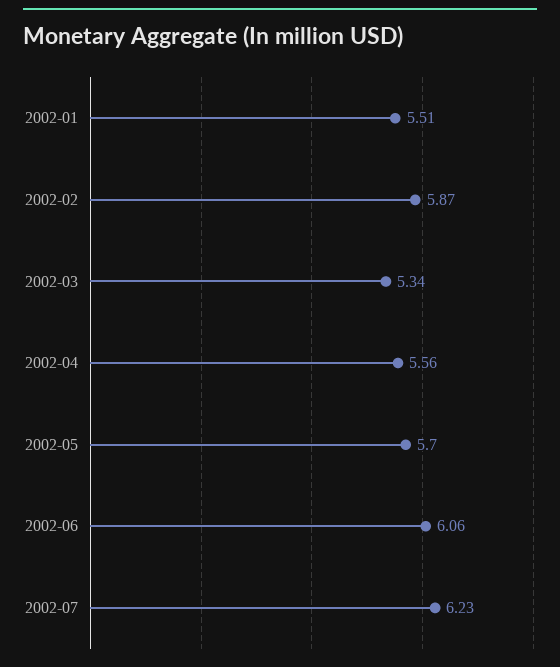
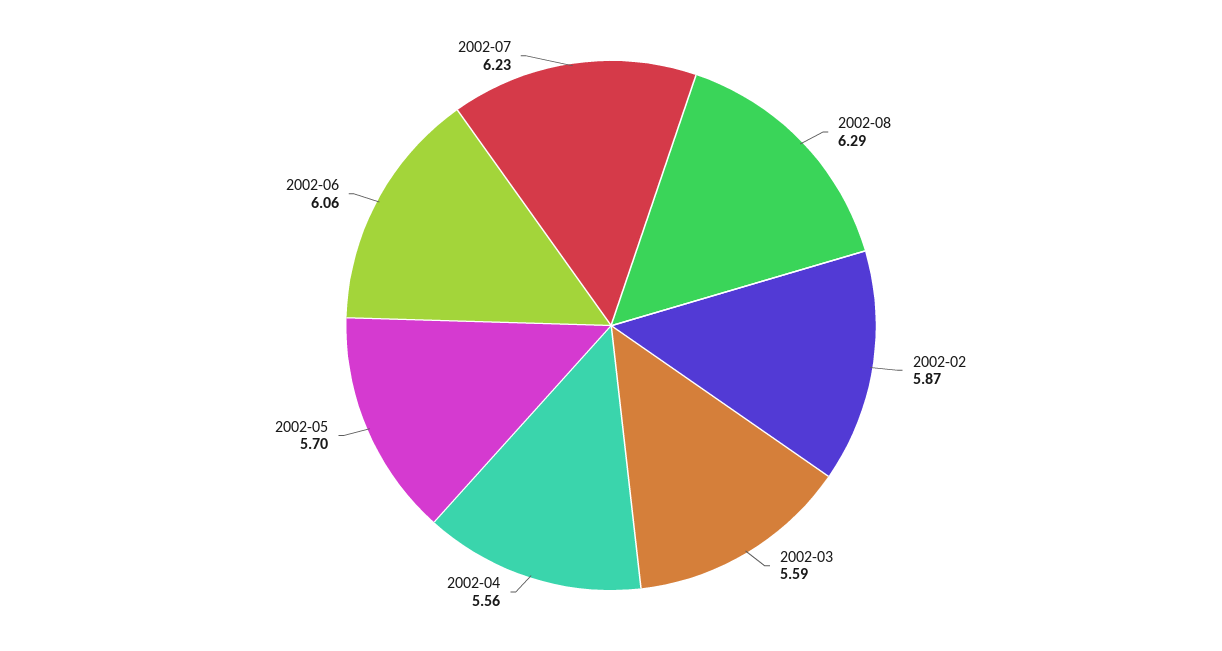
2002-01: 5.51 -> none
2002-03: 5.34 -> 5.59
2002-08: none -> 6.29

